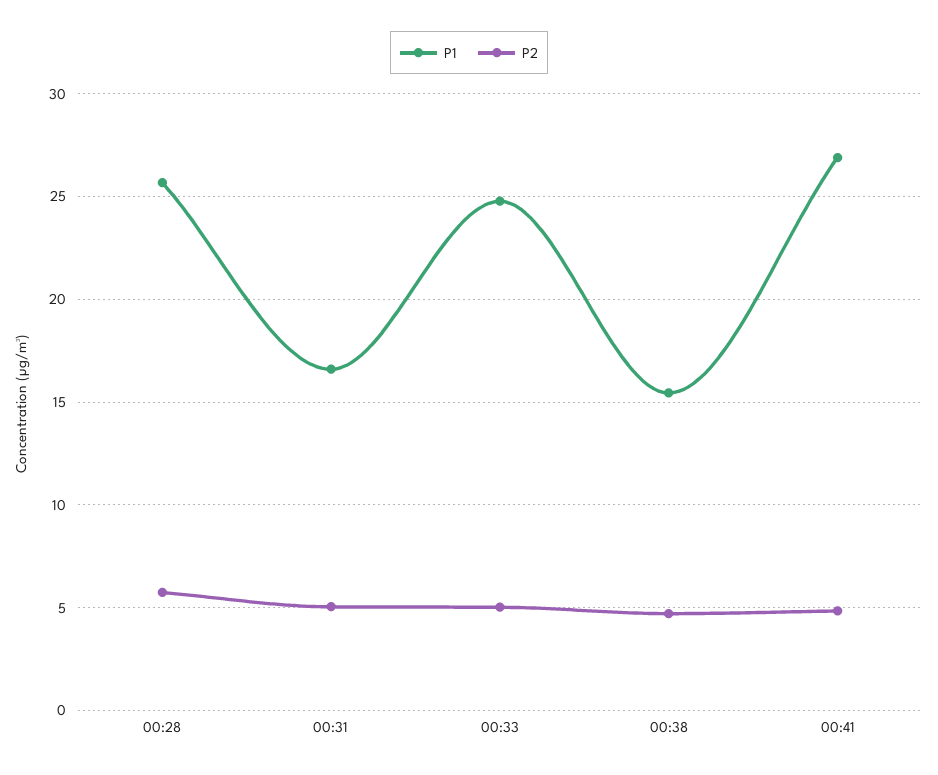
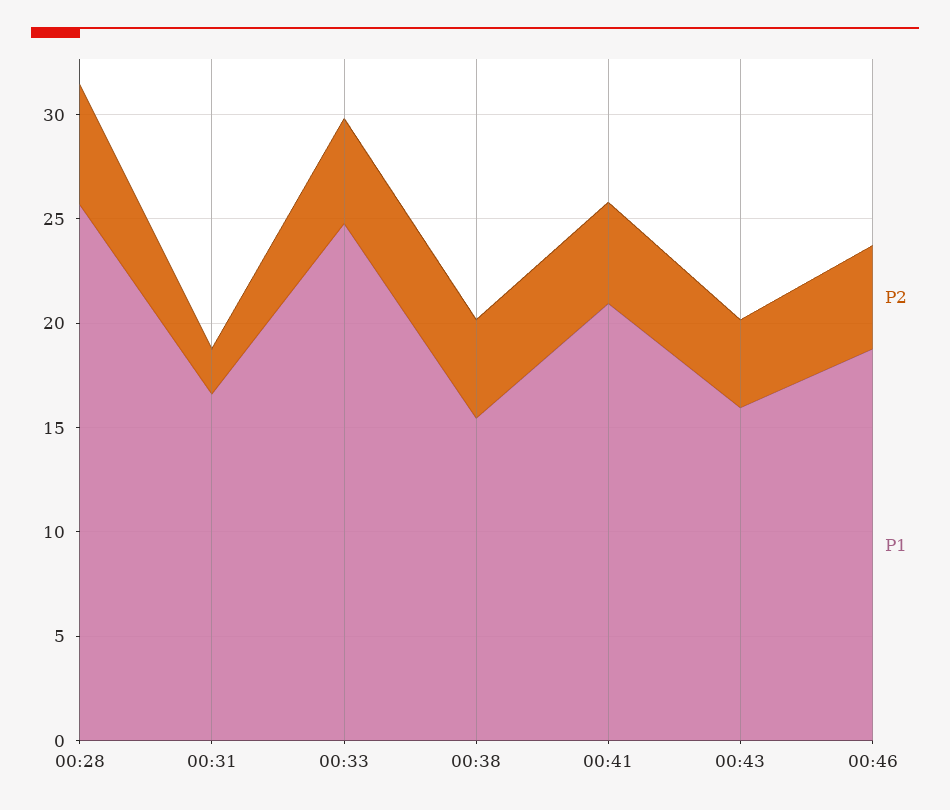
P2, 00:31: 5 -> 2
P1, 00:41: 27 -> 21
P2, 00:43: none -> 4
P1, 00:43: none -> 16
P2, 00:46: none -> 5
P1, 00:46: none -> 19

